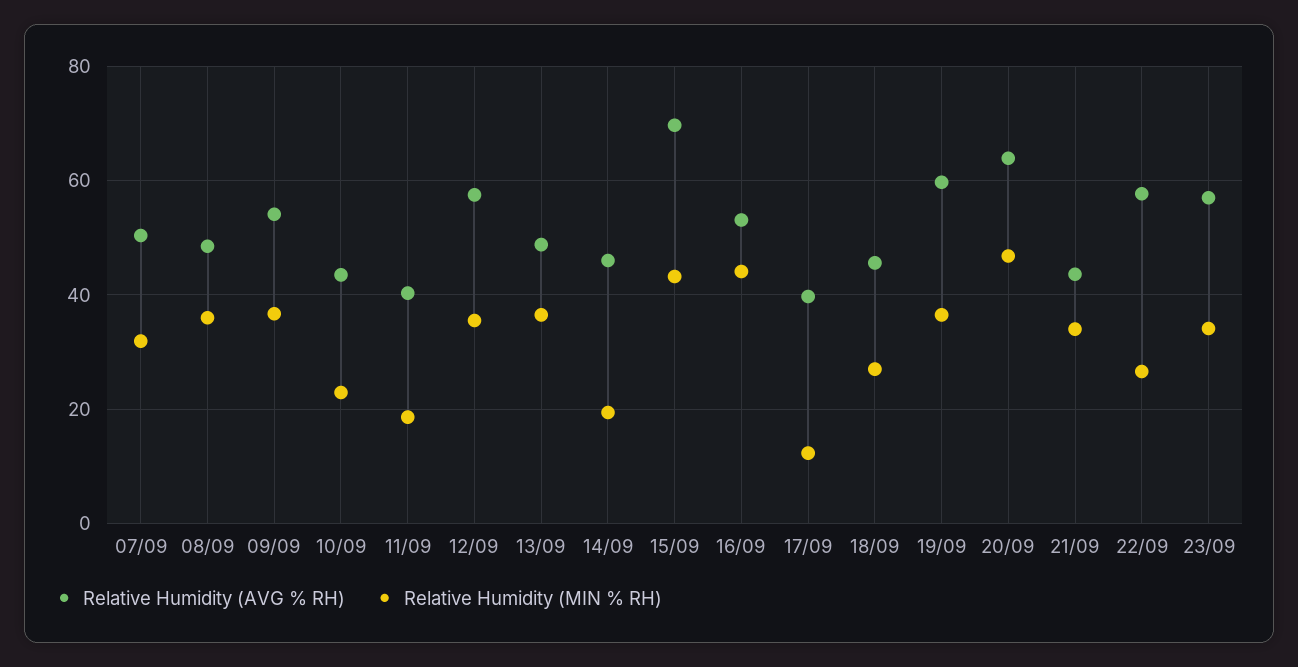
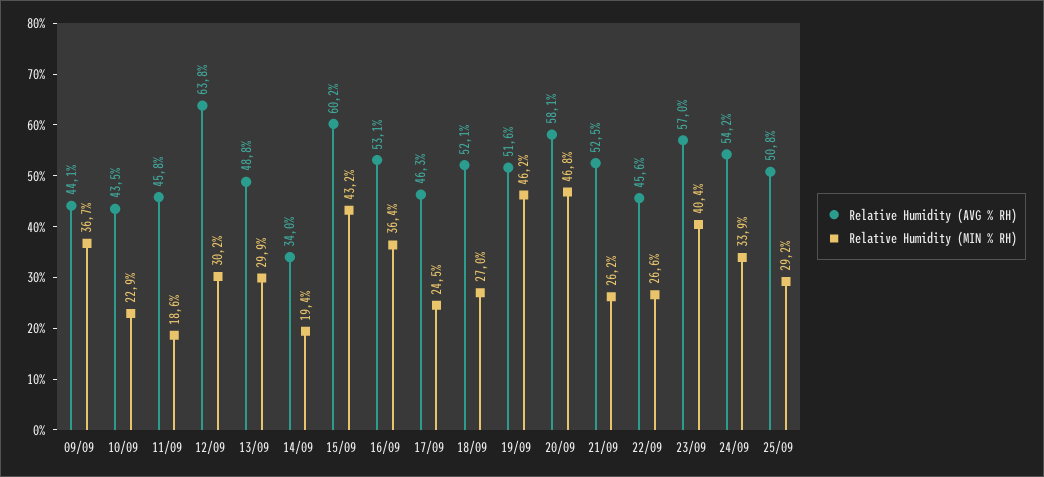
Relative Humidity (AVG % RH), 07/09: 50 -> none
Relative Humidity (MIN % RH), 07/09: 32 -> none
Relative Humidity (AVG % RH), 08/09: 48 -> none
Relative Humidity (MIN % RH), 08/09: 36 -> none
Relative Humidity (AVG % RH), 09/09: 54 -> 44.1
Relative Humidity (AVG % RH), 11/09: 40 -> 45.8
Relative Humidity (AVG % RH), 12/09: 58 -> 63.8
Relative Humidity (MIN % RH), 12/09: 36 -> 30.2
Relative Humidity (MIN % RH), 13/09: 36 -> 29.9
Relative Humidity (AVG % RH), 14/09: 46 -> 34
Relative Humidity (AVG % RH), 15/09: 70 -> 60.2
Relative Humidity (MIN % RH), 16/09: 44 -> 36.4
Relative Humidity (AVG % RH), 17/09: 40 -> 46.3
Relative Humidity (MIN % RH), 17/09: 12 -> 24.5
Relative Humidity (AVG % RH), 18/09: 46 -> 52.1
Relative Humidity (AVG % RH), 19/09: 60 -> 51.6
Relative Humidity (MIN % RH), 19/09: 36 -> 46.2
Relative Humidity (AVG % RH), 20/09: 64 -> 58.1
Relative Humidity (AVG % RH), 21/09: 44 -> 52.5
Relative Humidity (MIN % RH), 21/09: 34 -> 26.2
Relative Humidity (AVG % RH), 22/09: 58 -> 45.6
Relative Humidity (MIN % RH), 23/09: 34 -> 40.4
Relative Humidity (AVG % RH), 24/09: none -> 54.2
Relative Humidity (MIN % RH), 24/09: none -> 33.9
Relative Humidity (AVG % RH), 25/09: none -> 50.8
Relative Humidity (MIN % RH), 25/09: none -> 29.2

